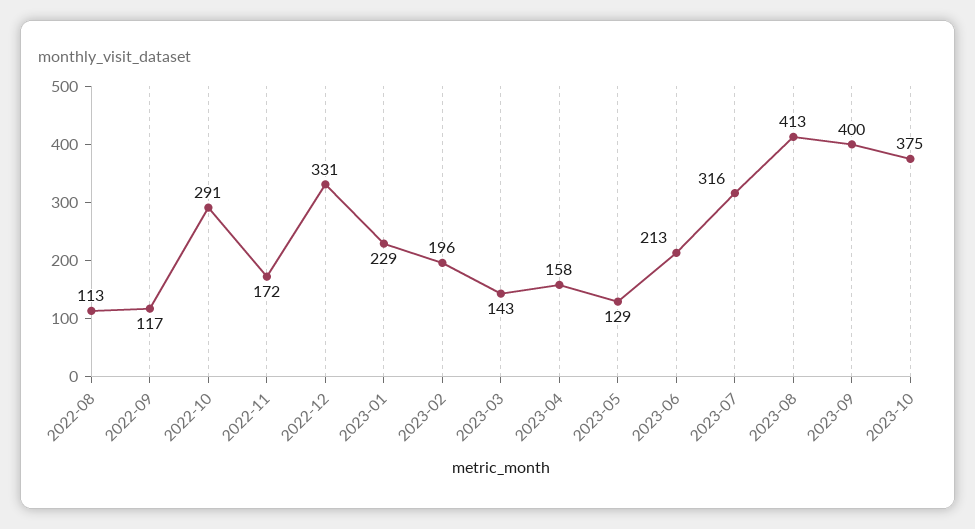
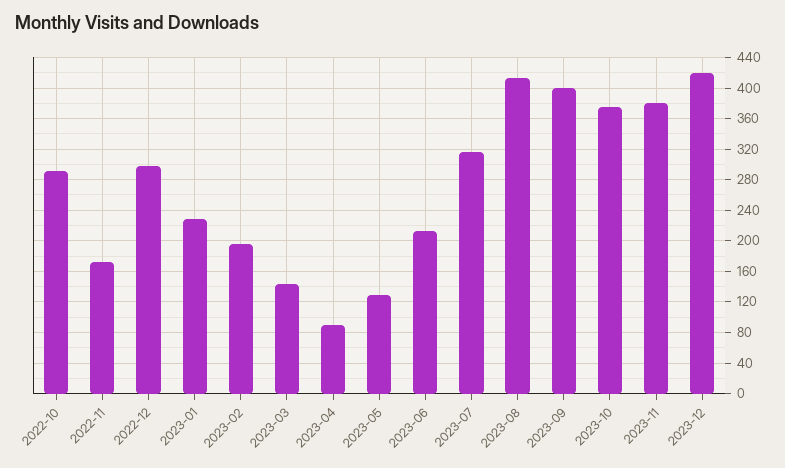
2022-08: 113 -> none
2022-09: 117 -> none
2022-12: 331 -> 300
2023-04: 158 -> 90
2023-11: none -> 380
2023-12: none -> 420

